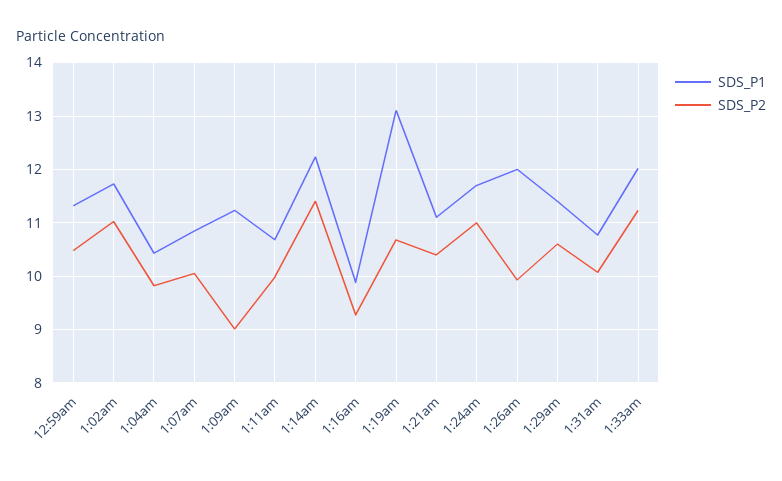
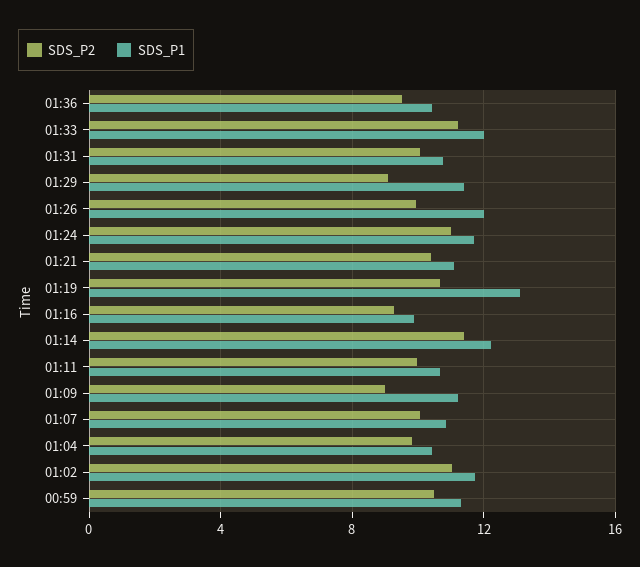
SDS_P2, 1:29am: 10.6 -> 9
SDS_P2, 01:36: none -> 9.5
SDS_P1, 01:36: none -> 10.5

